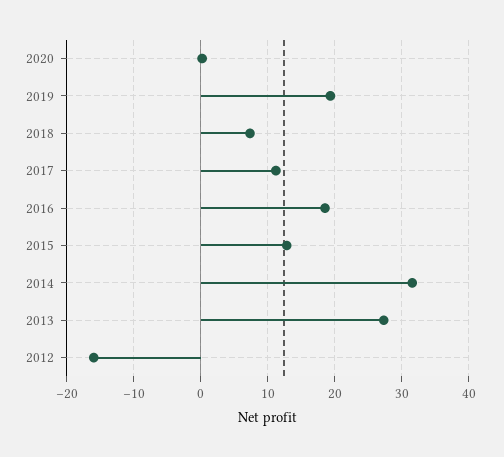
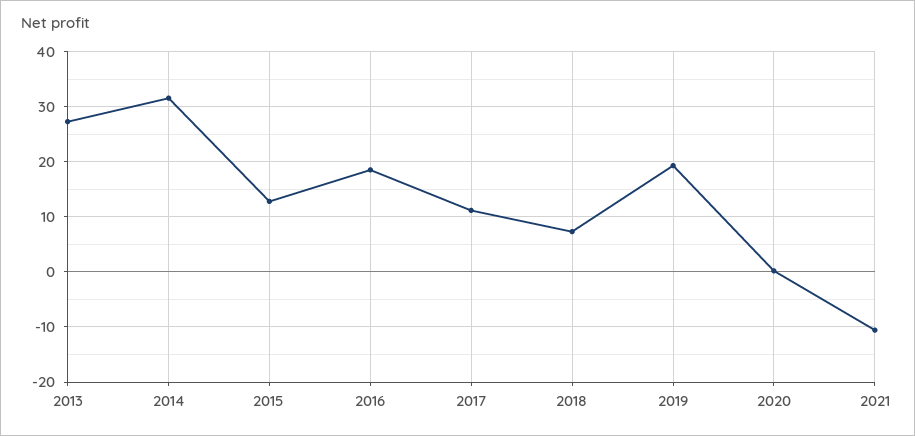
2012: -16 -> none
2021: none -> -10

